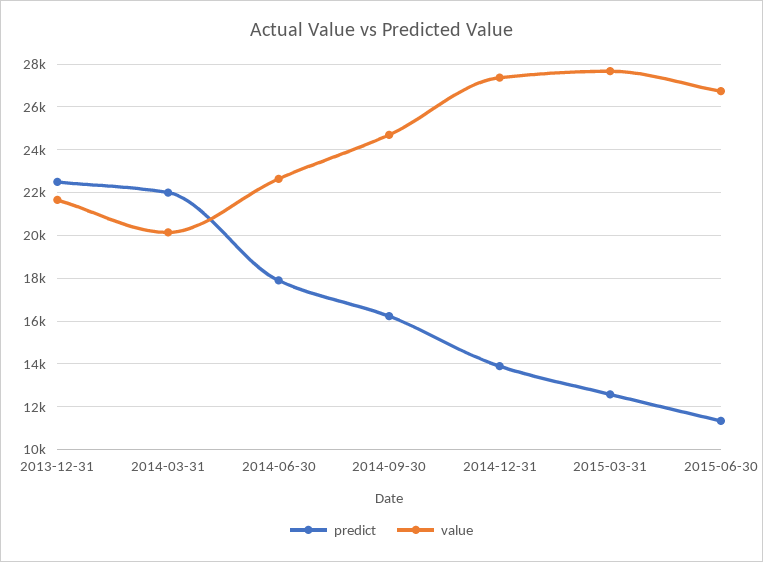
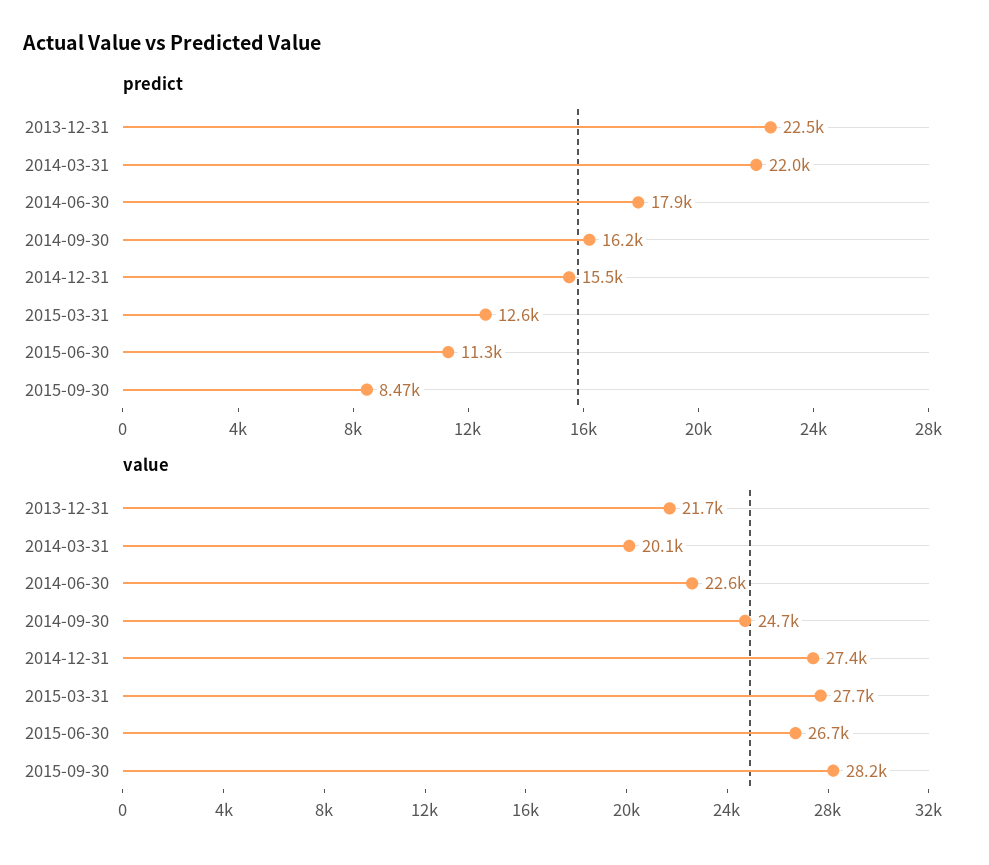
predict, 2014-12-31: 14000 -> 15500
predict, 2015-09-30: none -> 8470
value, 2015-09-30: none -> 28200

